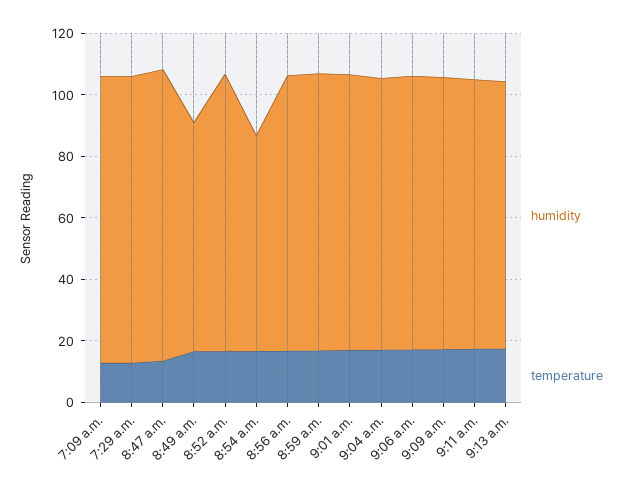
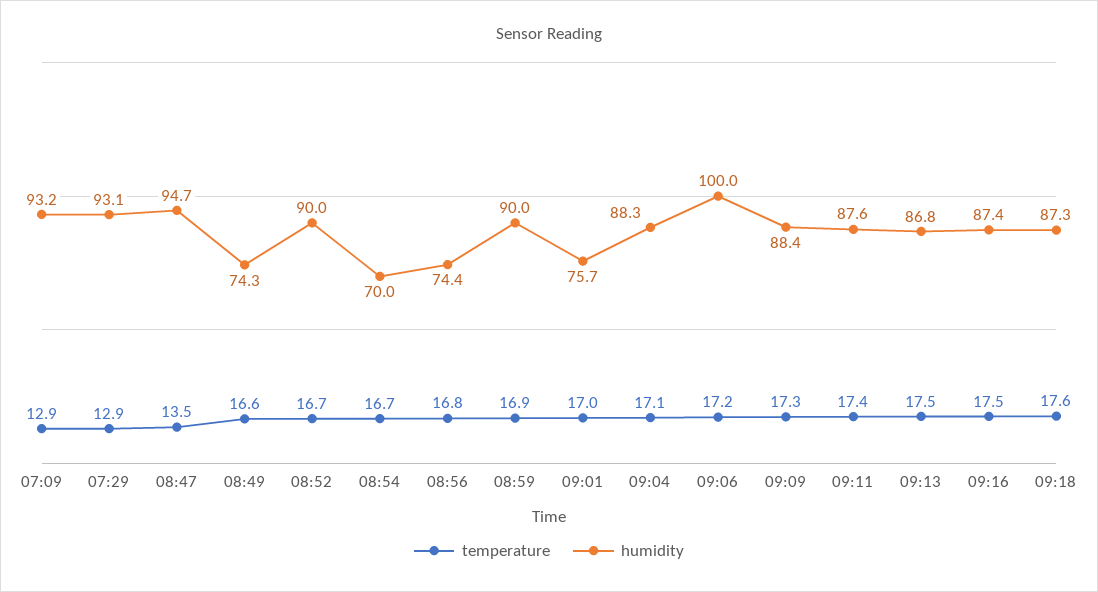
humidity, 8:56 a.m.: 90 -> 74.4
humidity, 9:01 a.m.: 90 -> 75.7
humidity, 9:06 a.m.: 90 -> 100
temperature, 09:16: none -> 17.5
humidity, 09:16: none -> 87.4
temperature, 09:18: none -> 17.6
humidity, 09:18: none -> 87.3

